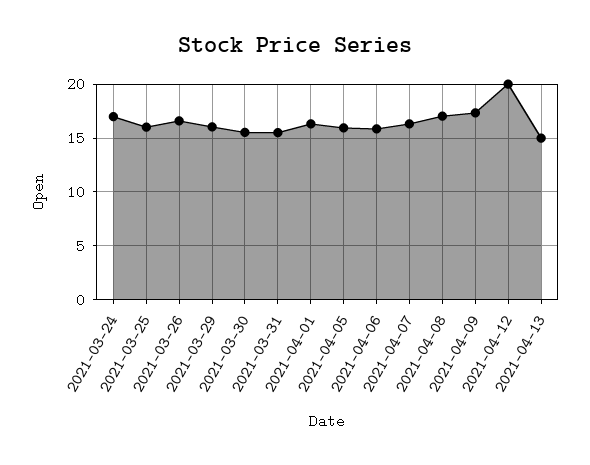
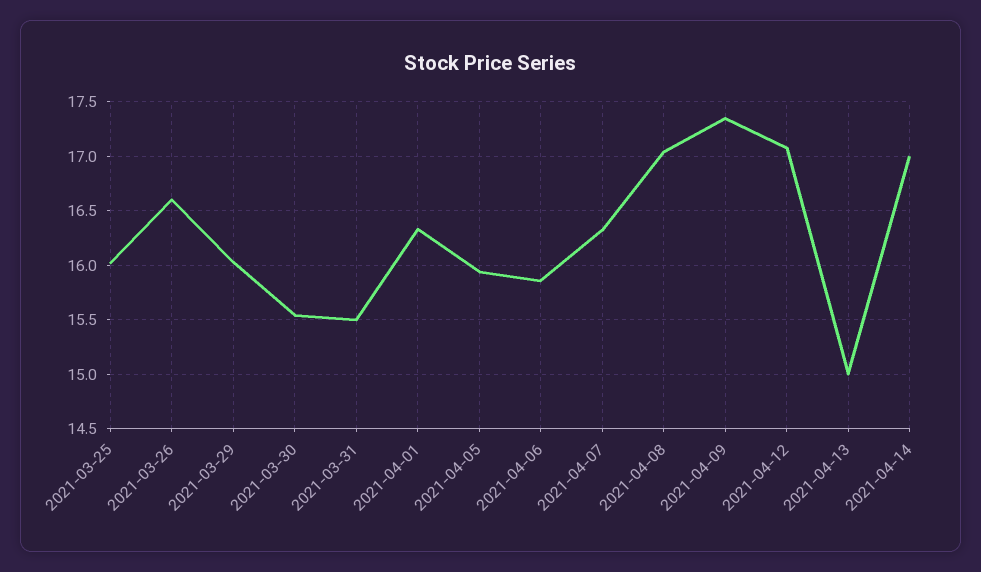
2021-03-24: 17 -> none
2021-04-12: 20 -> 17.1
2021-04-14: none -> 17

